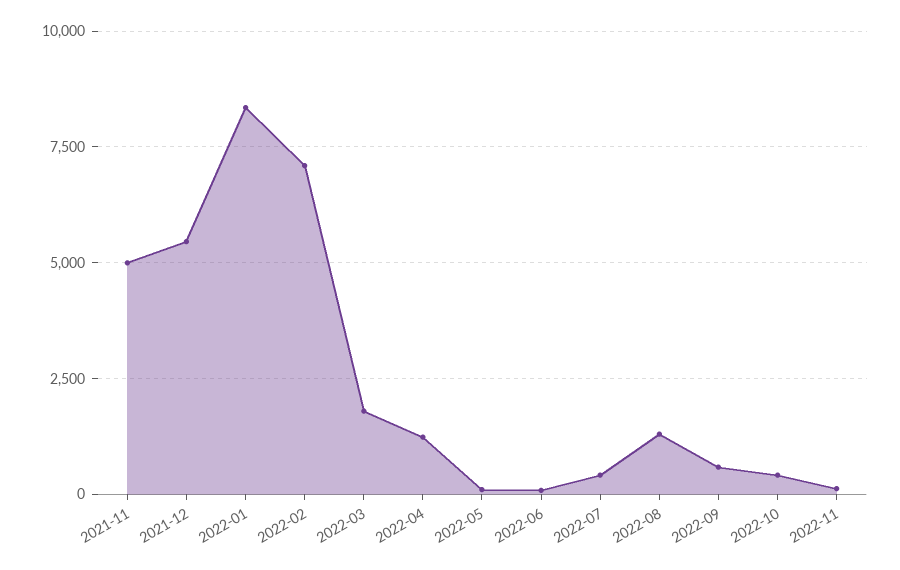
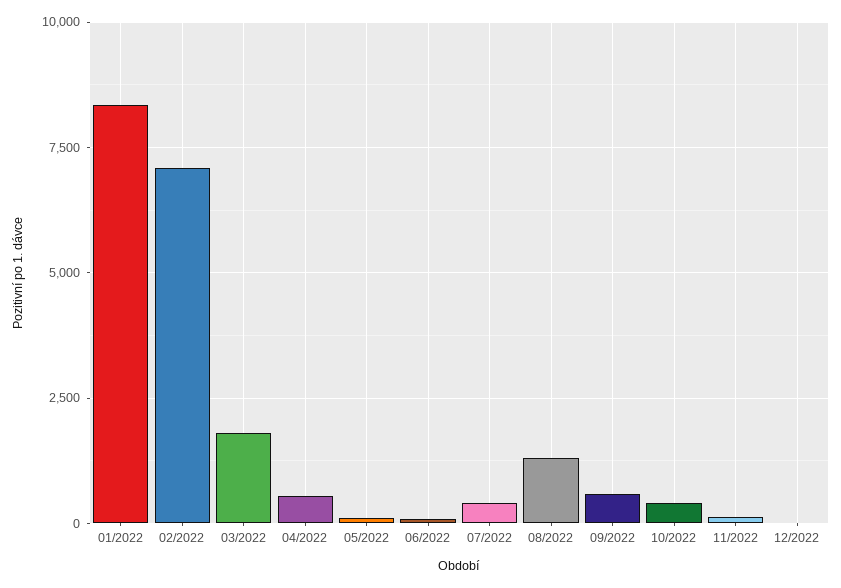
2021-11: 5000 -> none
2021-12: 5500 -> none
2022-04: 1250 -> 500
12/2022: none -> 0

